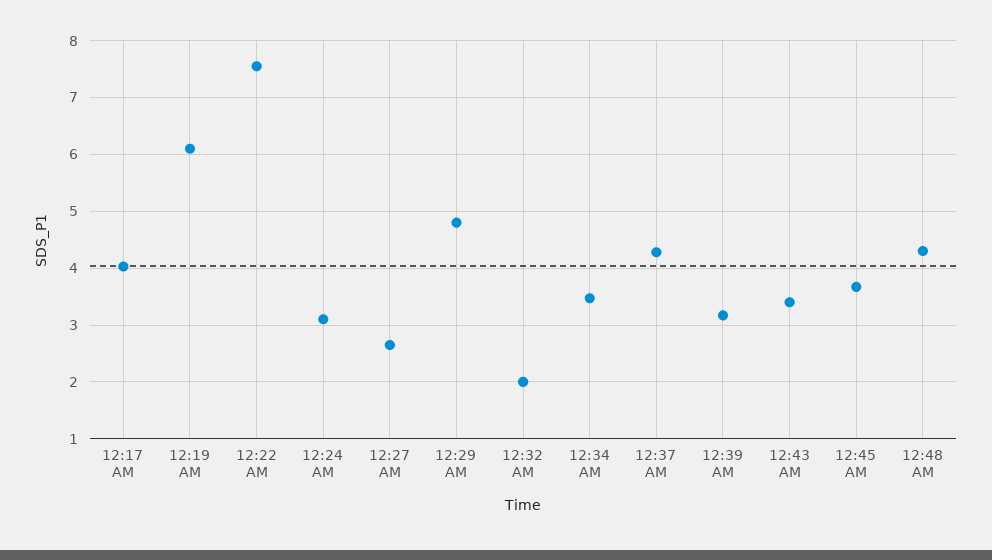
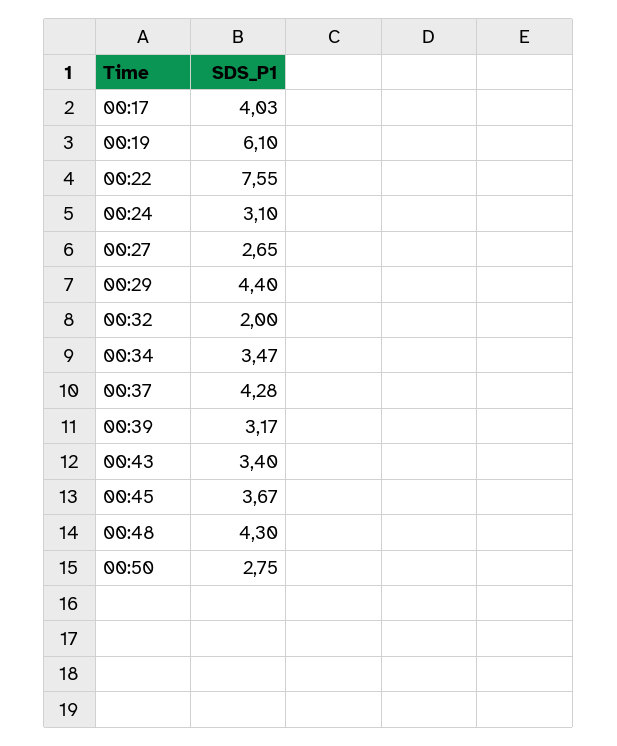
12:29 AM: 4.8 -> 4.4
00:50: none -> 2.75

